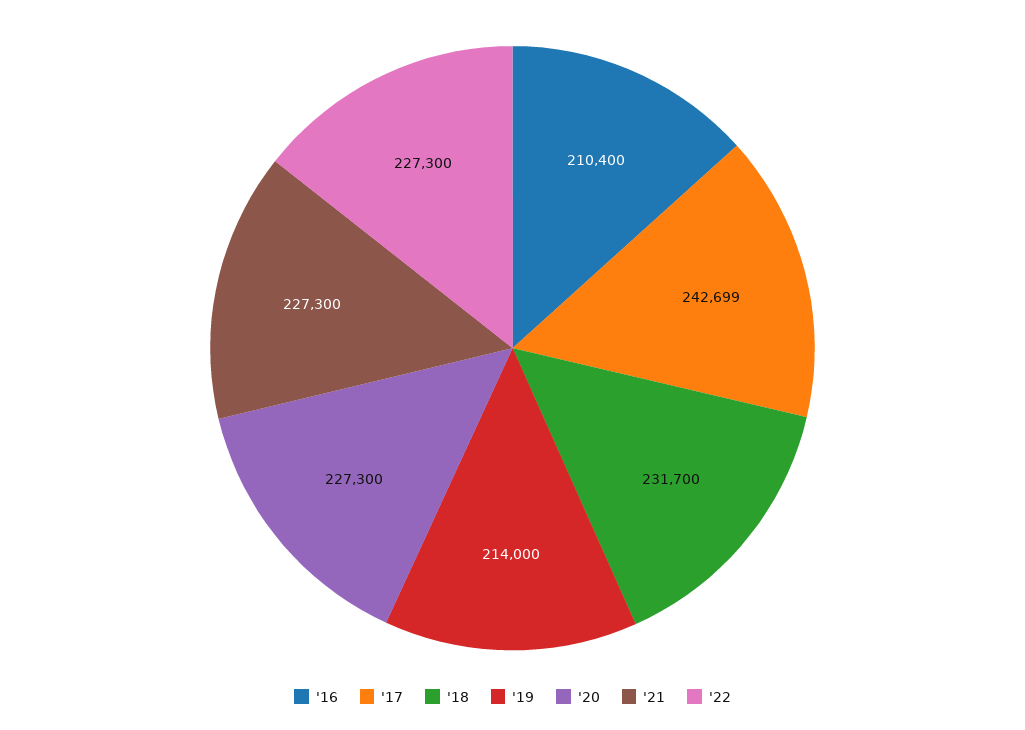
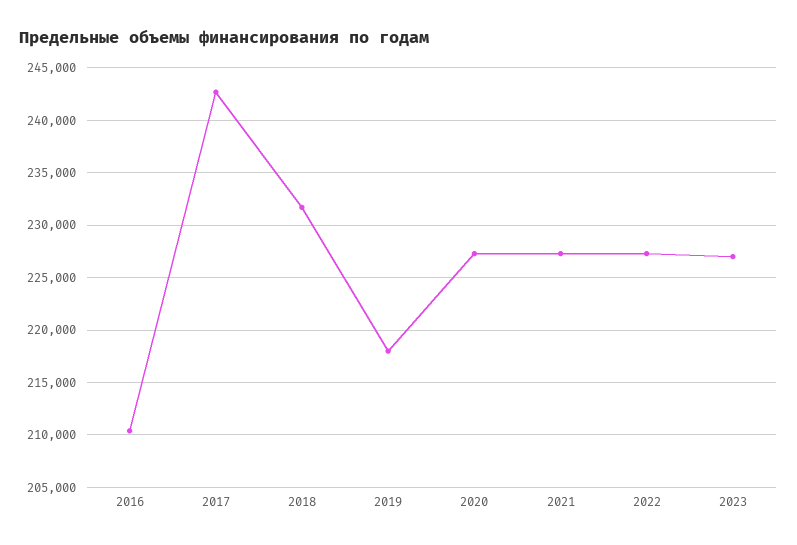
'19: 214000 -> 218000
2023: none -> 227000

